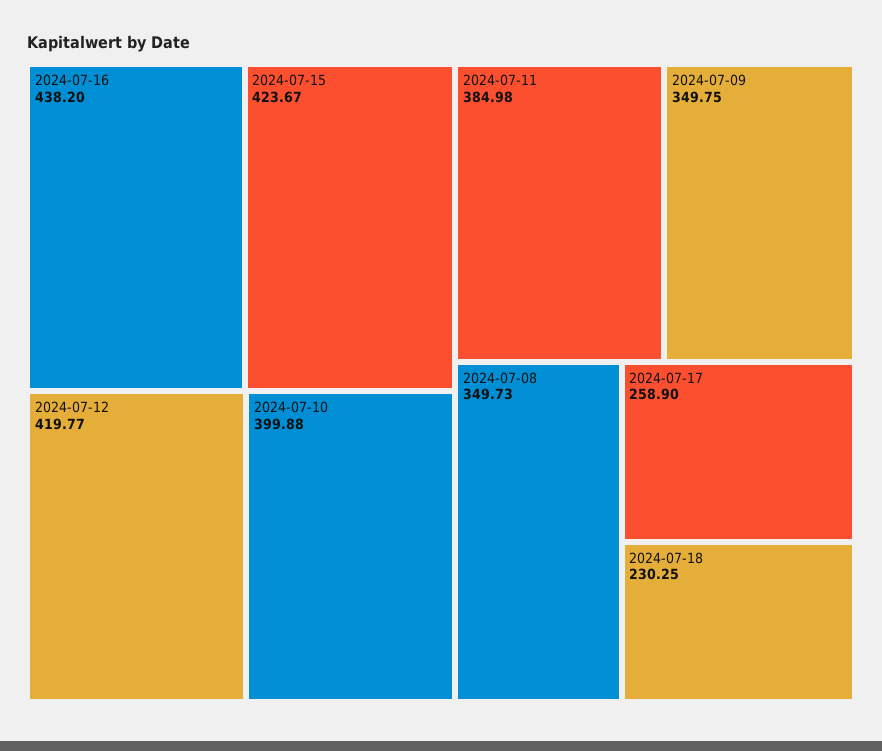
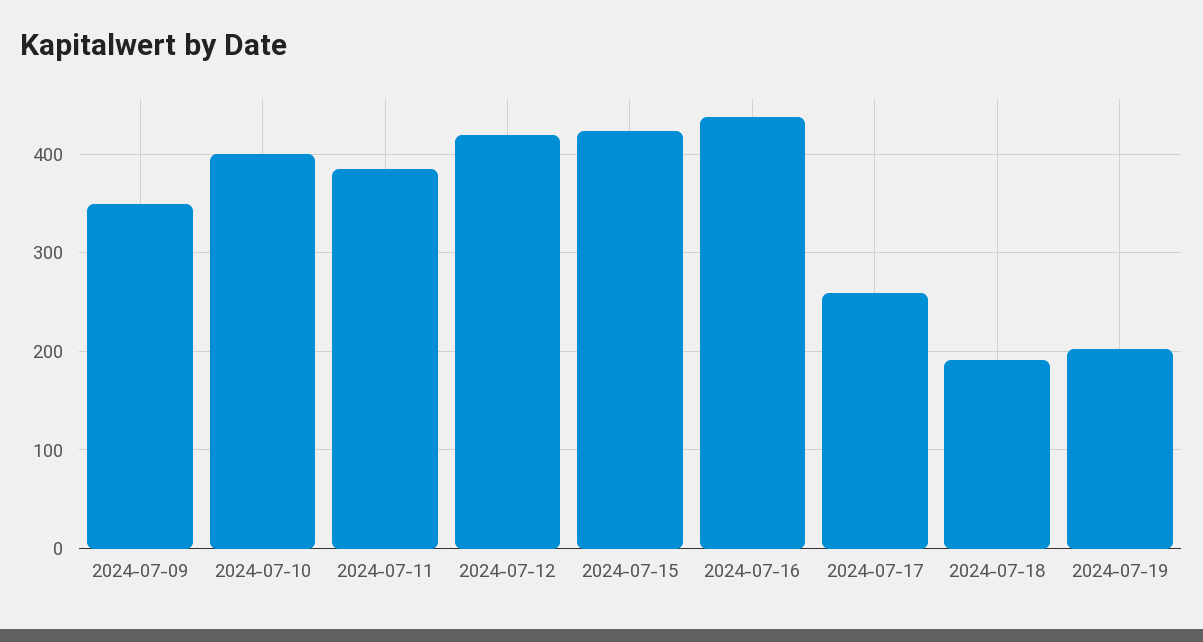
2024-07-08: 349.73 -> none
2024-07-18: 230.25 -> 190
2024-07-19: none -> 200

